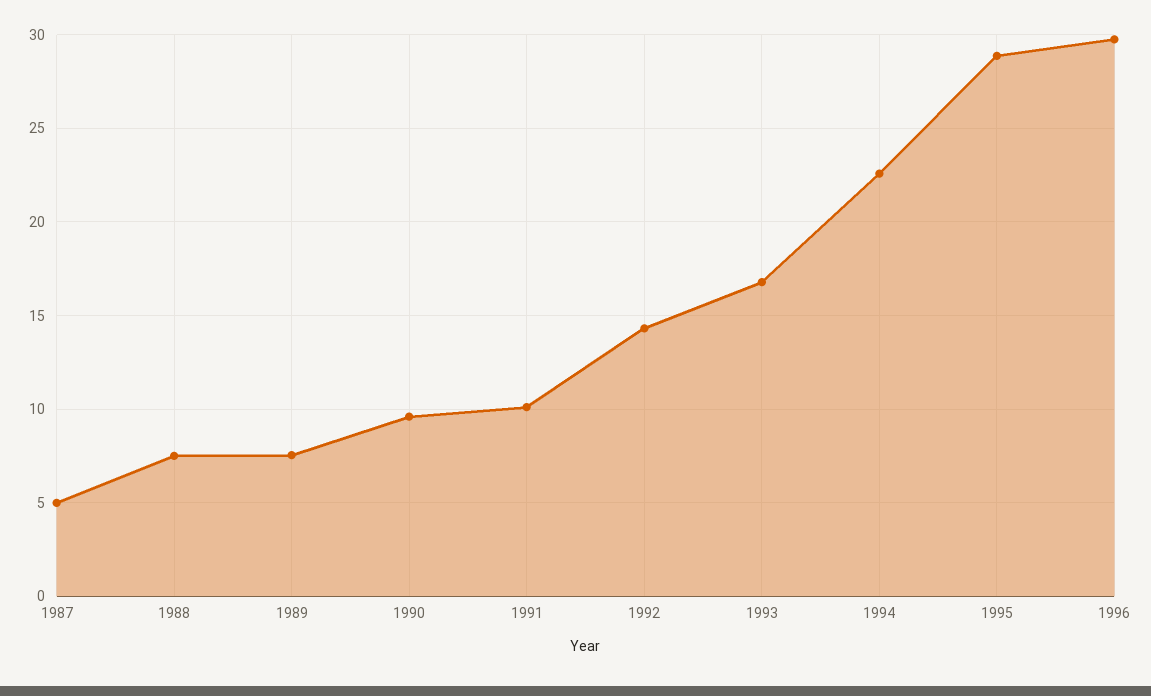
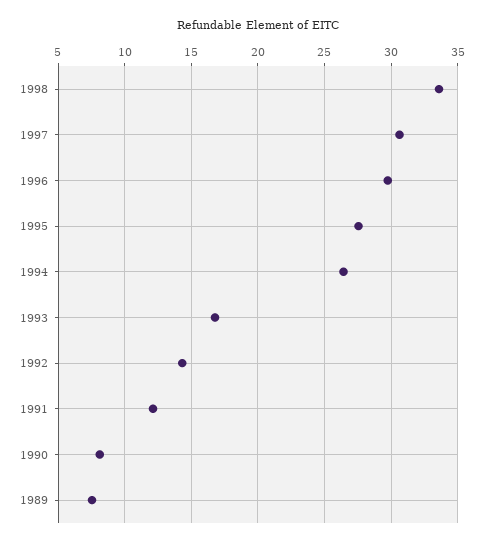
1987: 5 -> none
1988: 7.5 -> none
1990: 9.5 -> 8
1991: 10 -> 12
1994: 22.5 -> 26.5
1995: 29 -> 27.5
1998: none -> 33.5
1997: none -> 30.5

